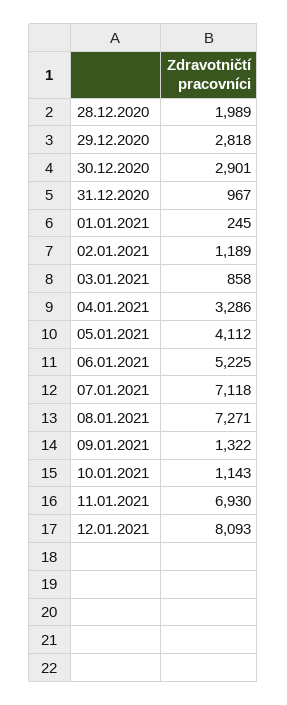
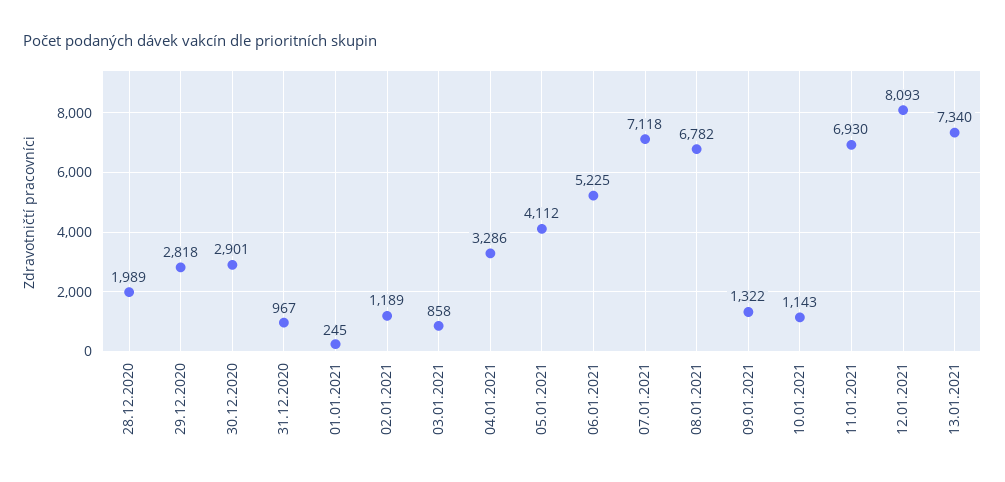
08.01.2021: 7271 -> 6782
13.01.2021: none -> 7340

